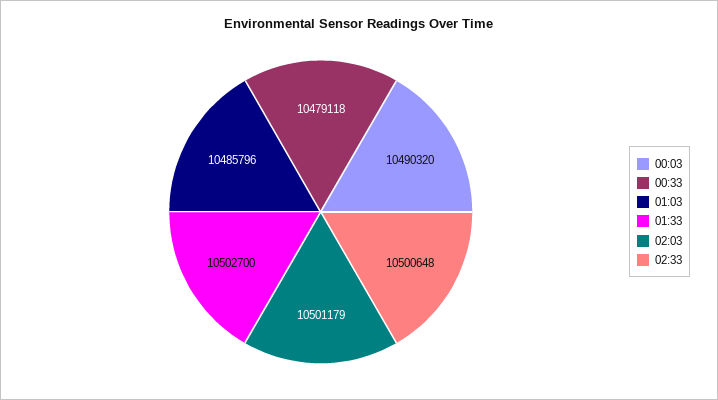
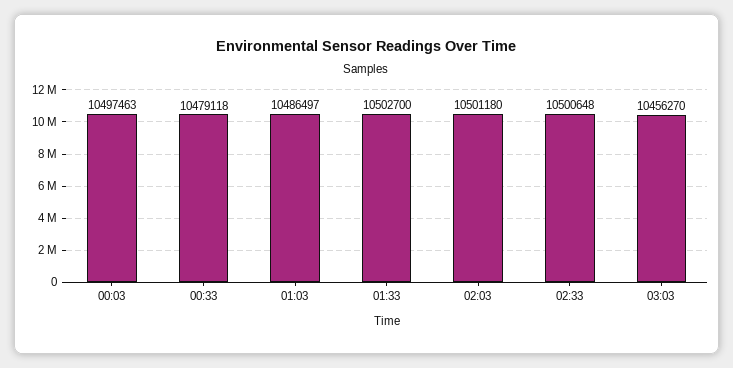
00:03: 10490320 -> 10497463
01:03: 10485796 -> 10486497
02:03: 10501179 -> 10501180
03:03: none -> 10456270

